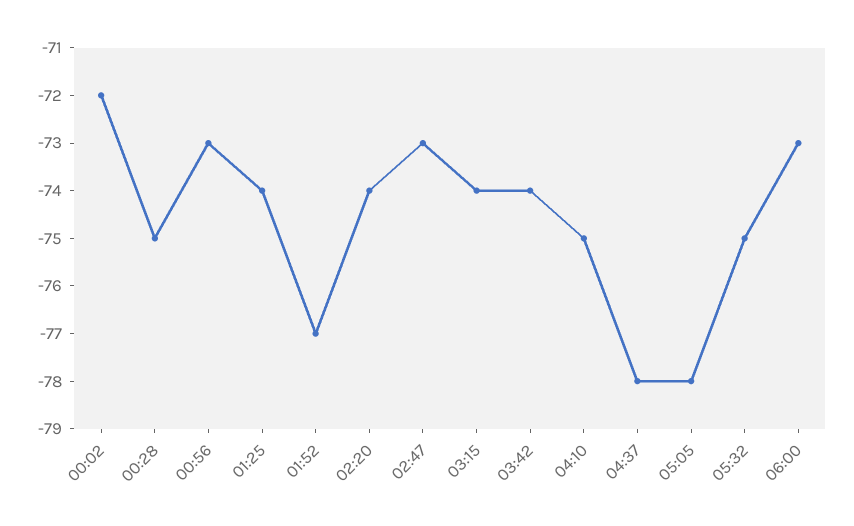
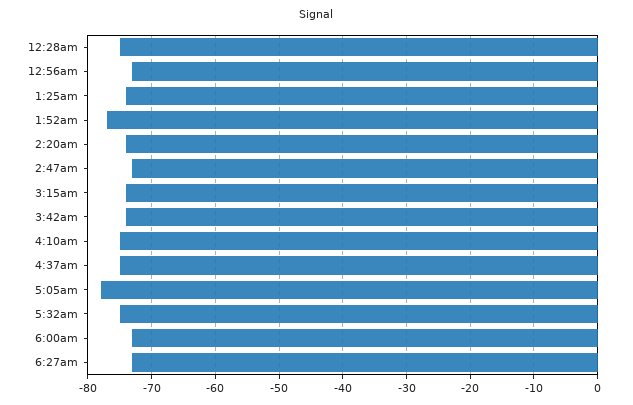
00:02: -72 -> none
04:37: -78 -> -75
6:27am: none -> -73

